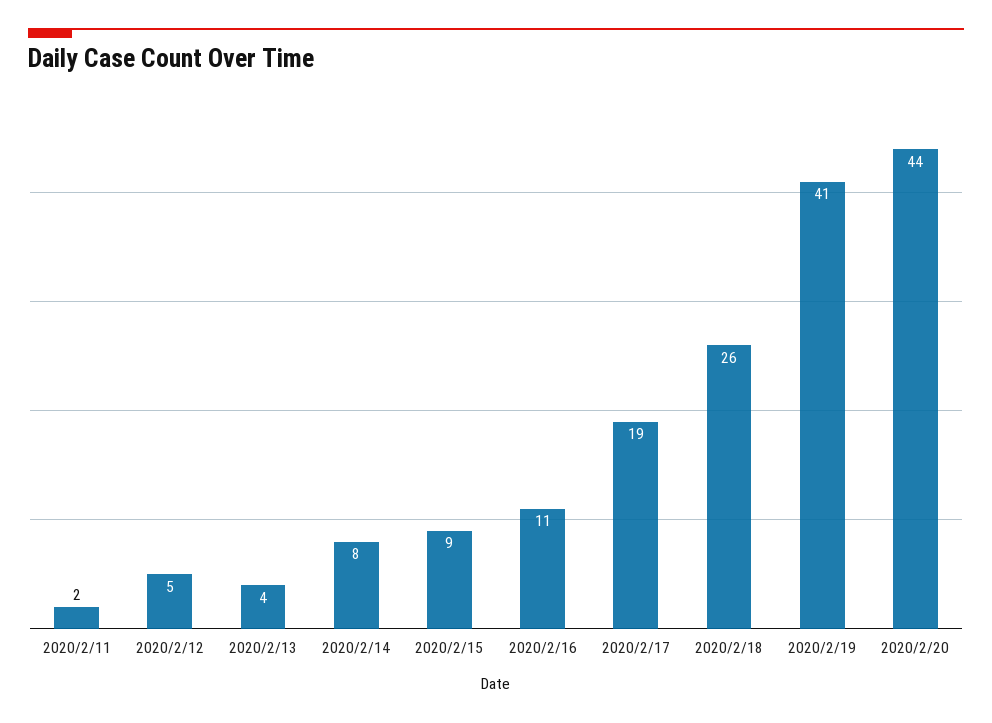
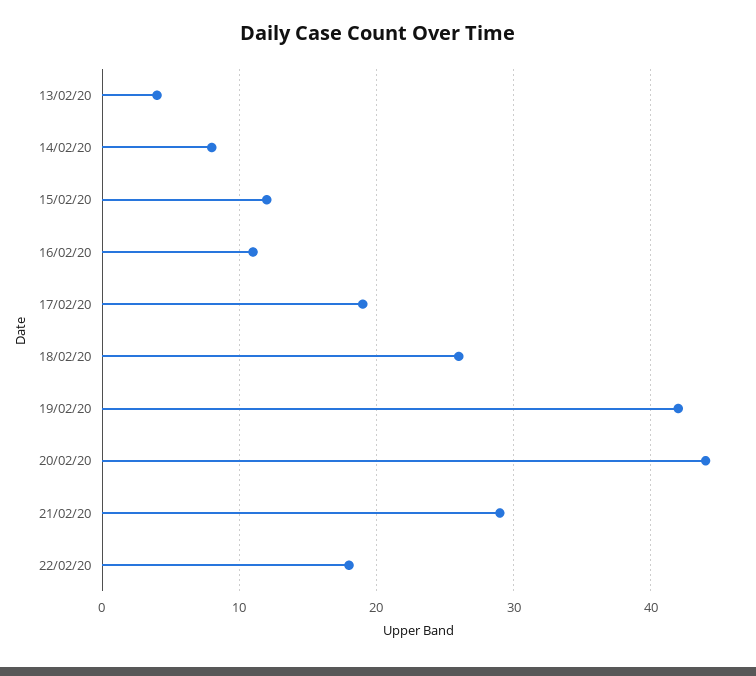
2020/2/11: 2 -> none
2020/2/12: 5 -> none
2020/2/15: 9 -> 12
2020/2/19: 41 -> 42
21/02/20: none -> 29
22/02/20: none -> 18

